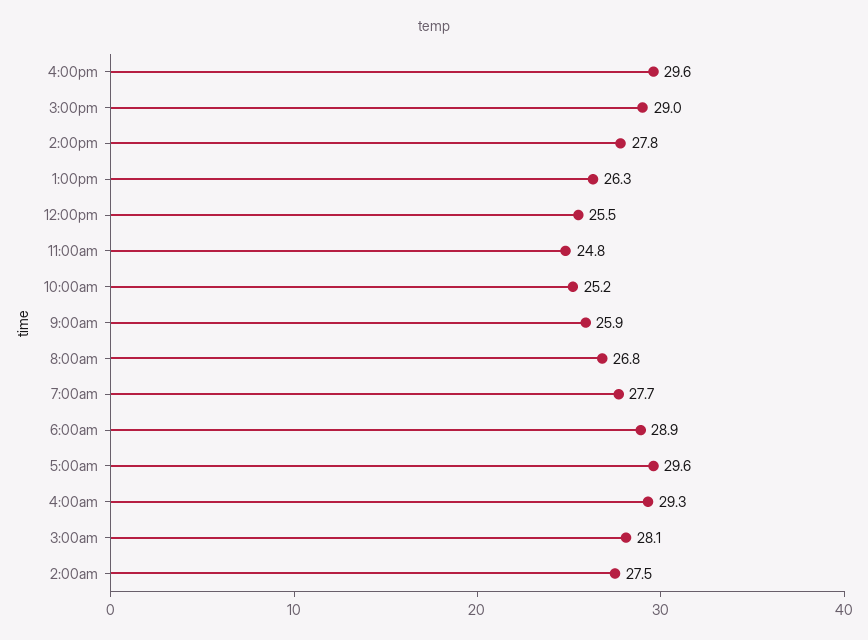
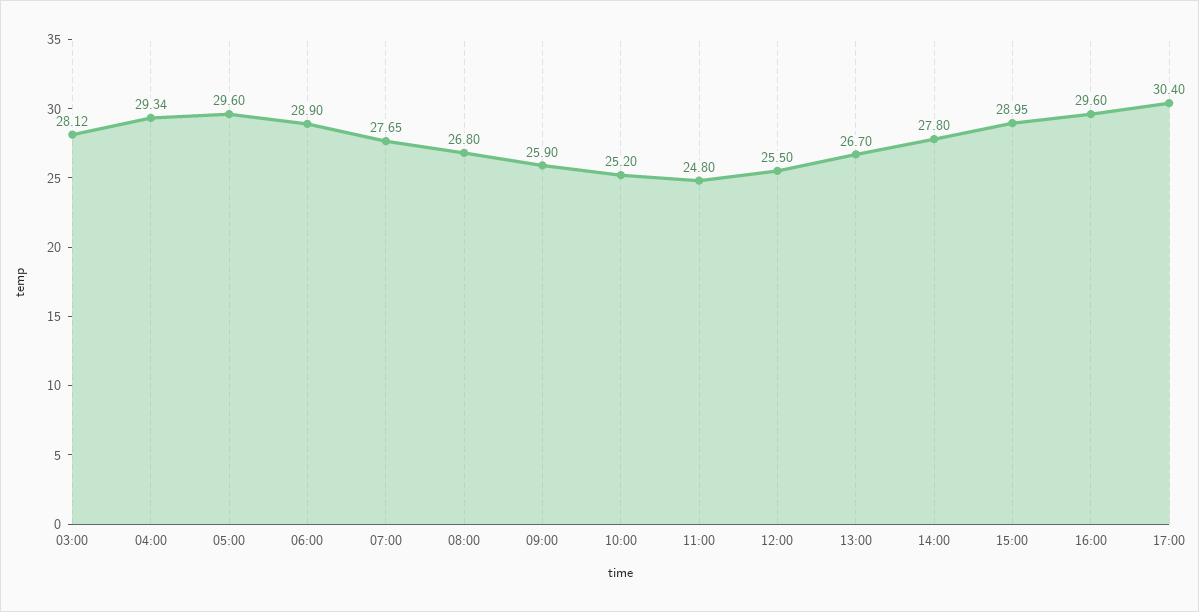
1:00pm: 26.3 -> 26.7
2:00am: 27.5 -> none
17:00: none -> 30.4

